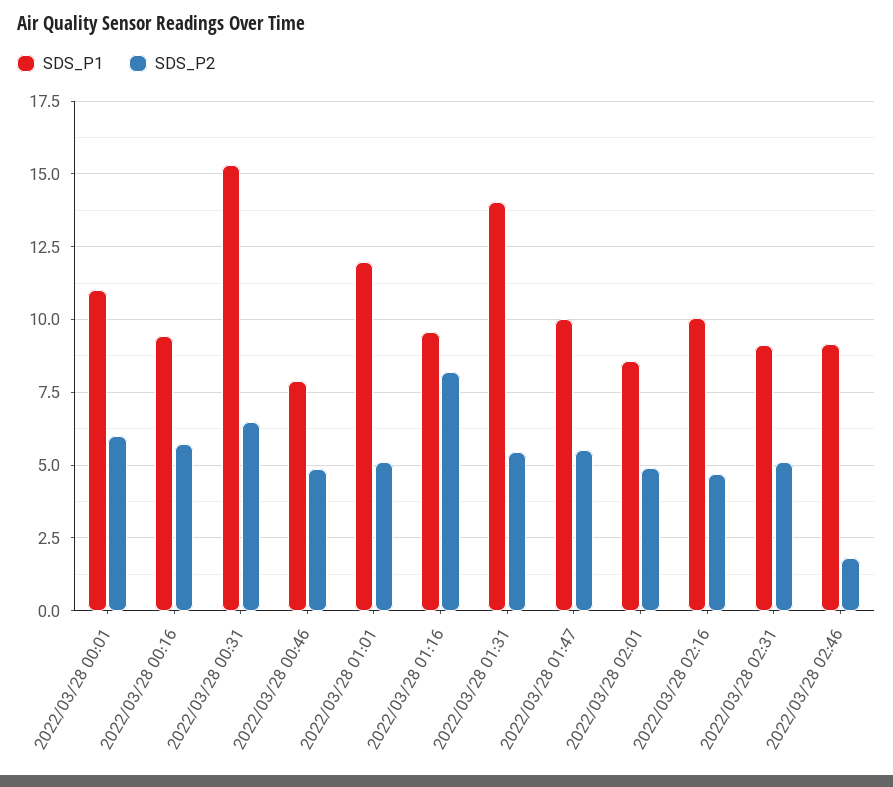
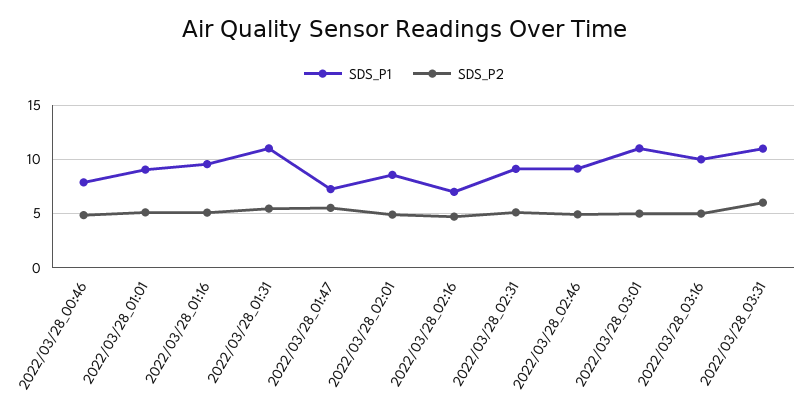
SDS_P1, 2022/03/28 00:01: 11 -> none
SDS_P2, 2022/03/28 00:01: 6 -> none
SDS_P1, 2022/03/28 00:16: 9.5 -> none
SDS_P2, 2022/03/28 00:16: 5.75 -> none
SDS_P1, 2022/03/28 00:31: 15.25 -> none
SDS_P2, 2022/03/28 00:31: 6.5 -> none
SDS_P1, 2022/03/28 01:01: 12 -> 9
SDS_P2, 2022/03/28 01:16: 8.25 -> 5
SDS_P1, 2022/03/28 01:31: 14 -> 11
SDS_P1, 2022/03/28 01:47: 10 -> 7
SDS_P1, 2022/03/28 02:16: 10 -> 7
SDS_P2, 2022/03/28 02:46: 1.75 -> 5
SDS_P1, 2022/03/28_03:01: none -> 11
SDS_P2, 2022/03/28_03:01: none -> 5
SDS_P1, 2022/03/28_03:16: none -> 10
SDS_P2, 2022/03/28_03:16: none -> 5
SDS_P1, 2022/03/28_03:31: none -> 11
SDS_P2, 2022/03/28_03:31: none -> 6

